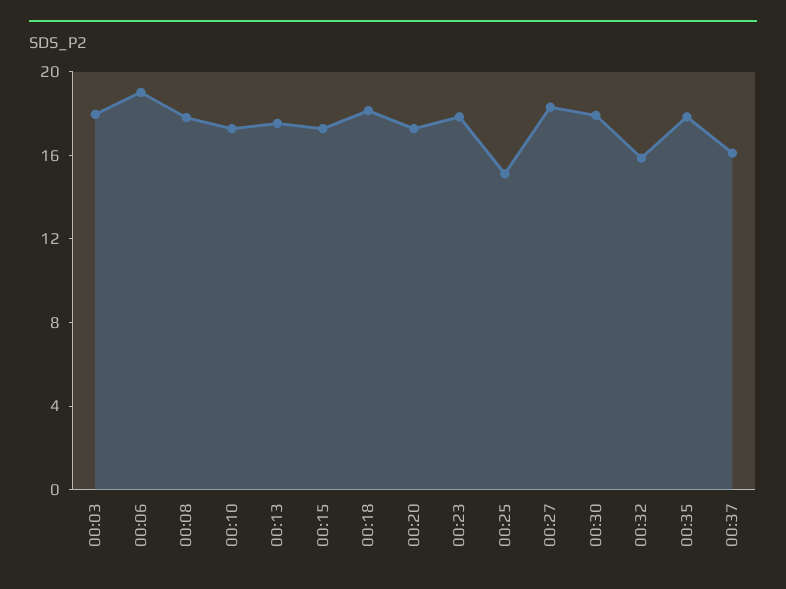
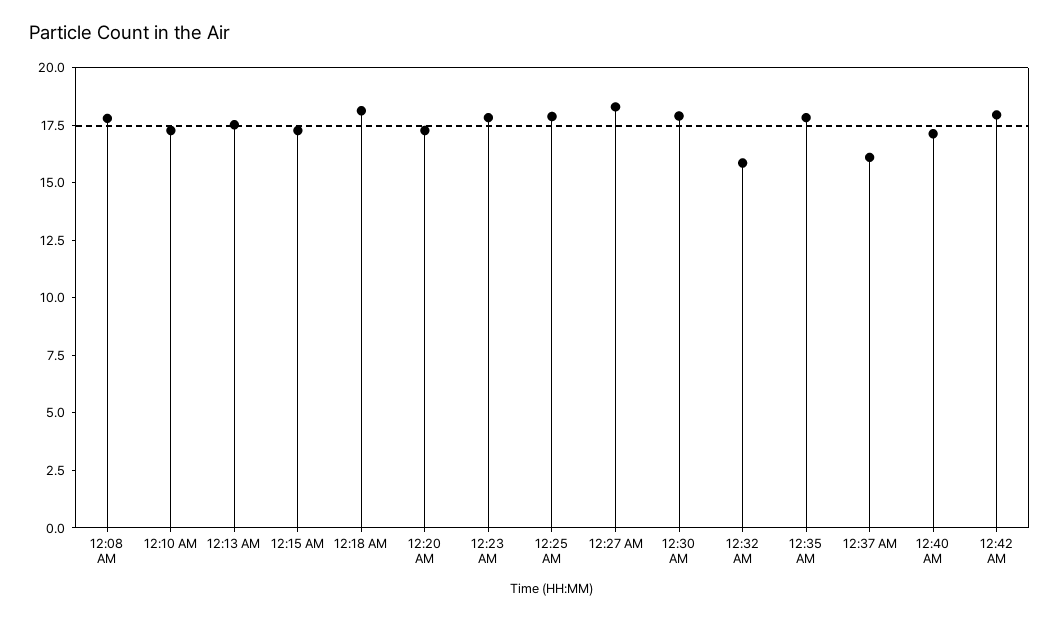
00:03: 18 -> none
00:06: 19 -> none
00:25: 15 -> 18
12:40 AM: none -> 17
12:42 AM: none -> 18

